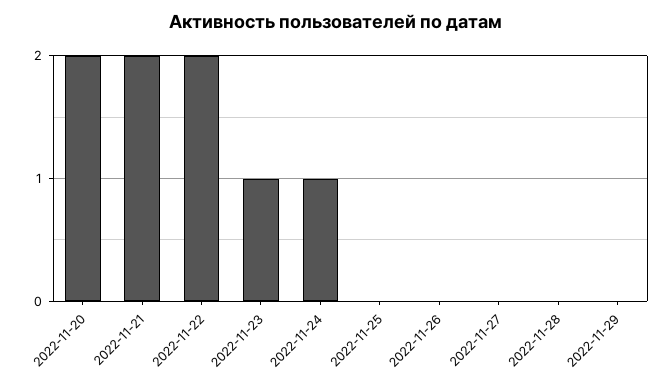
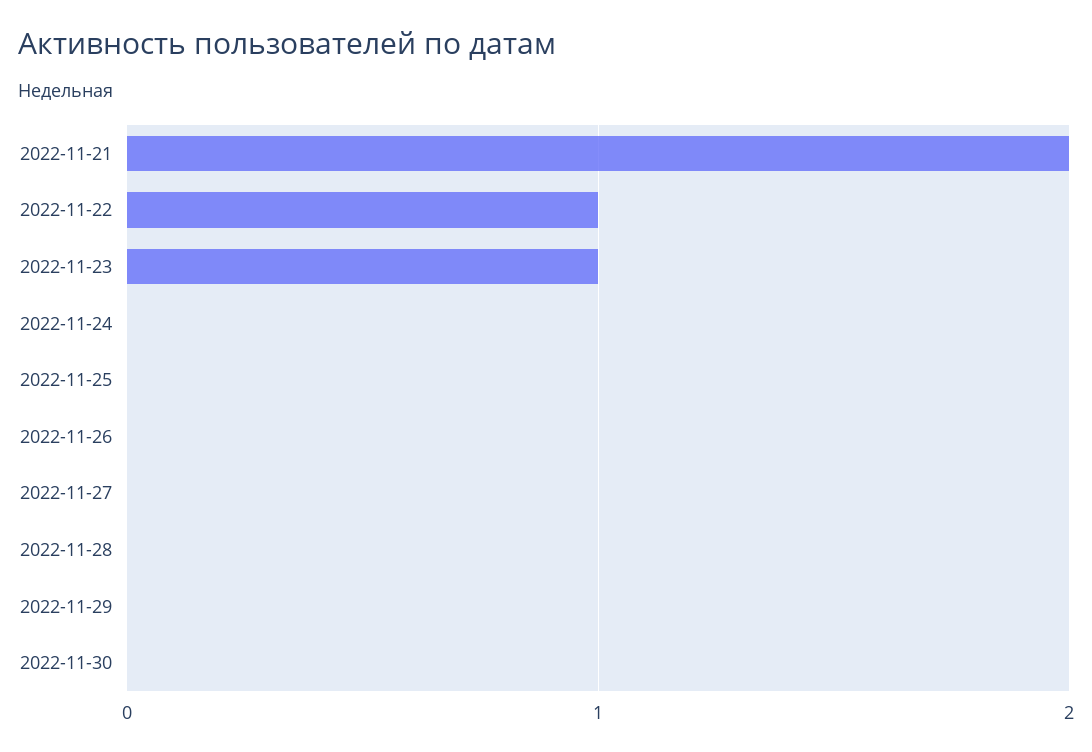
2022-11-20: 2 -> none
2022-11-22: 2 -> 1
2022-11-24: 1 -> 0
2022-11-30: none -> 0

